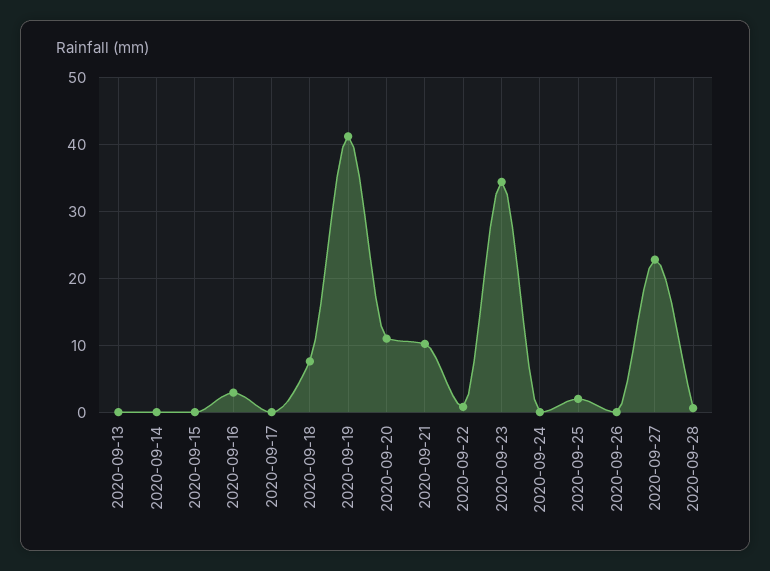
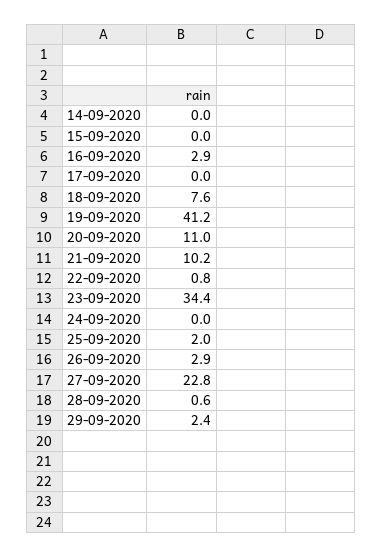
2020-09-13: 0 -> none
2020-09-26: 0 -> 2.9
29-09-2020: none -> 2.4

